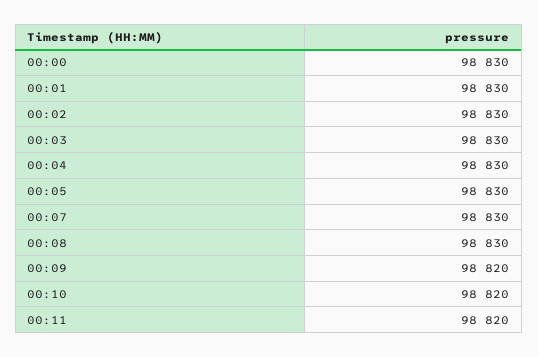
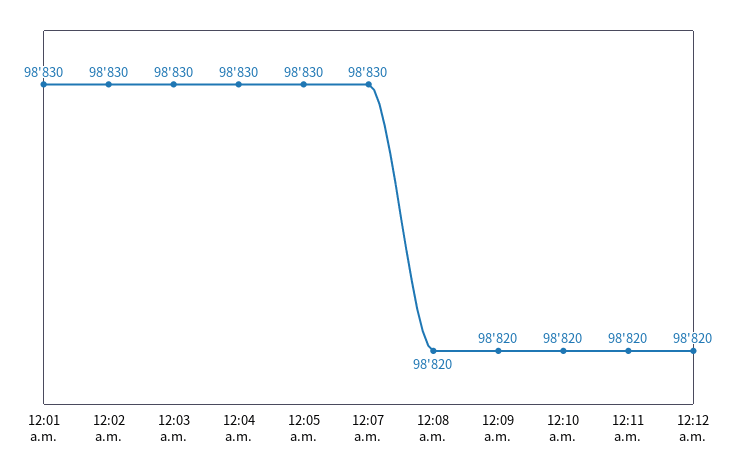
00:00: 98830 -> none
00:08: 98830 -> 98820
12:12 a.m.: none -> 98820

